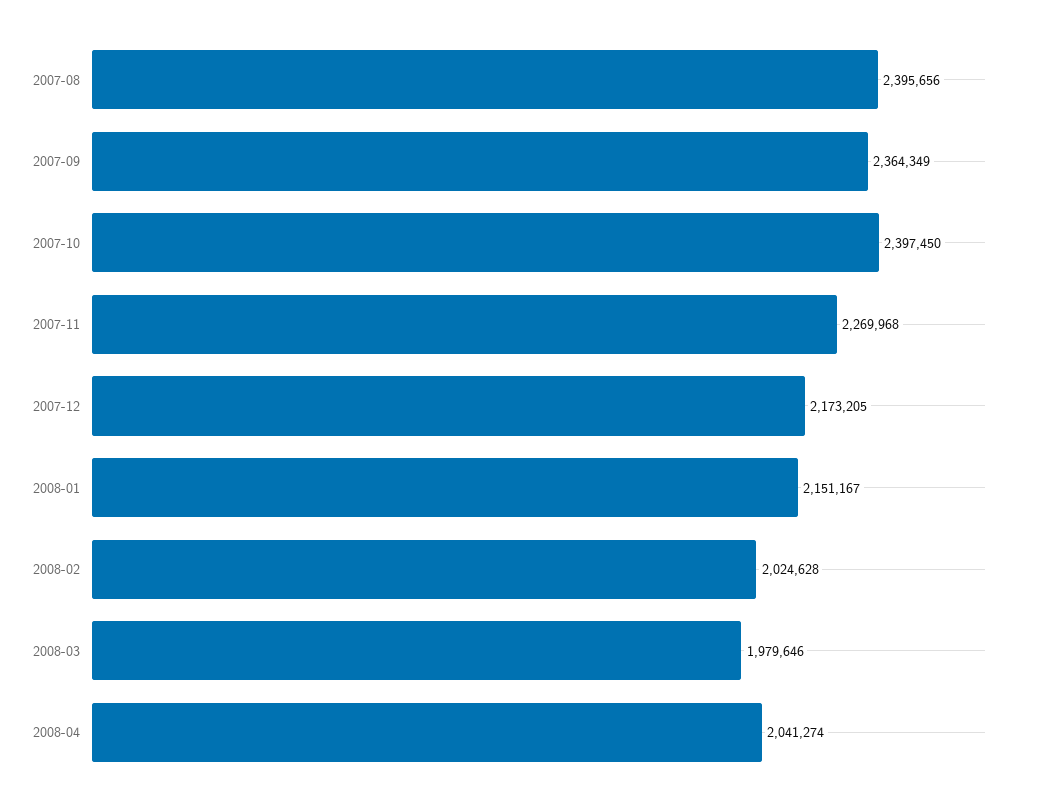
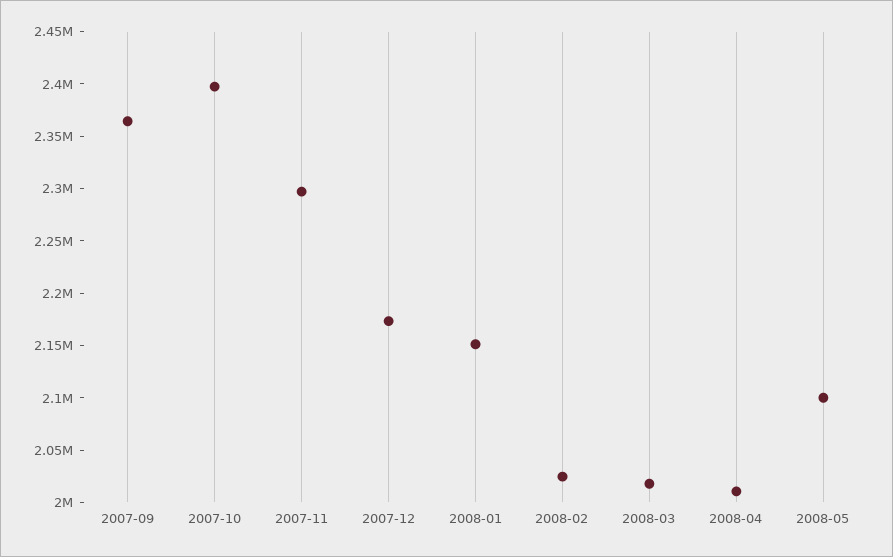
2007-08: 2395656 -> none
2007-11: 2269968 -> 2300000
2008-03: 1979646 -> 2020000
2008-04: 2041274 -> 2010000
2008-05: none -> 2100000

